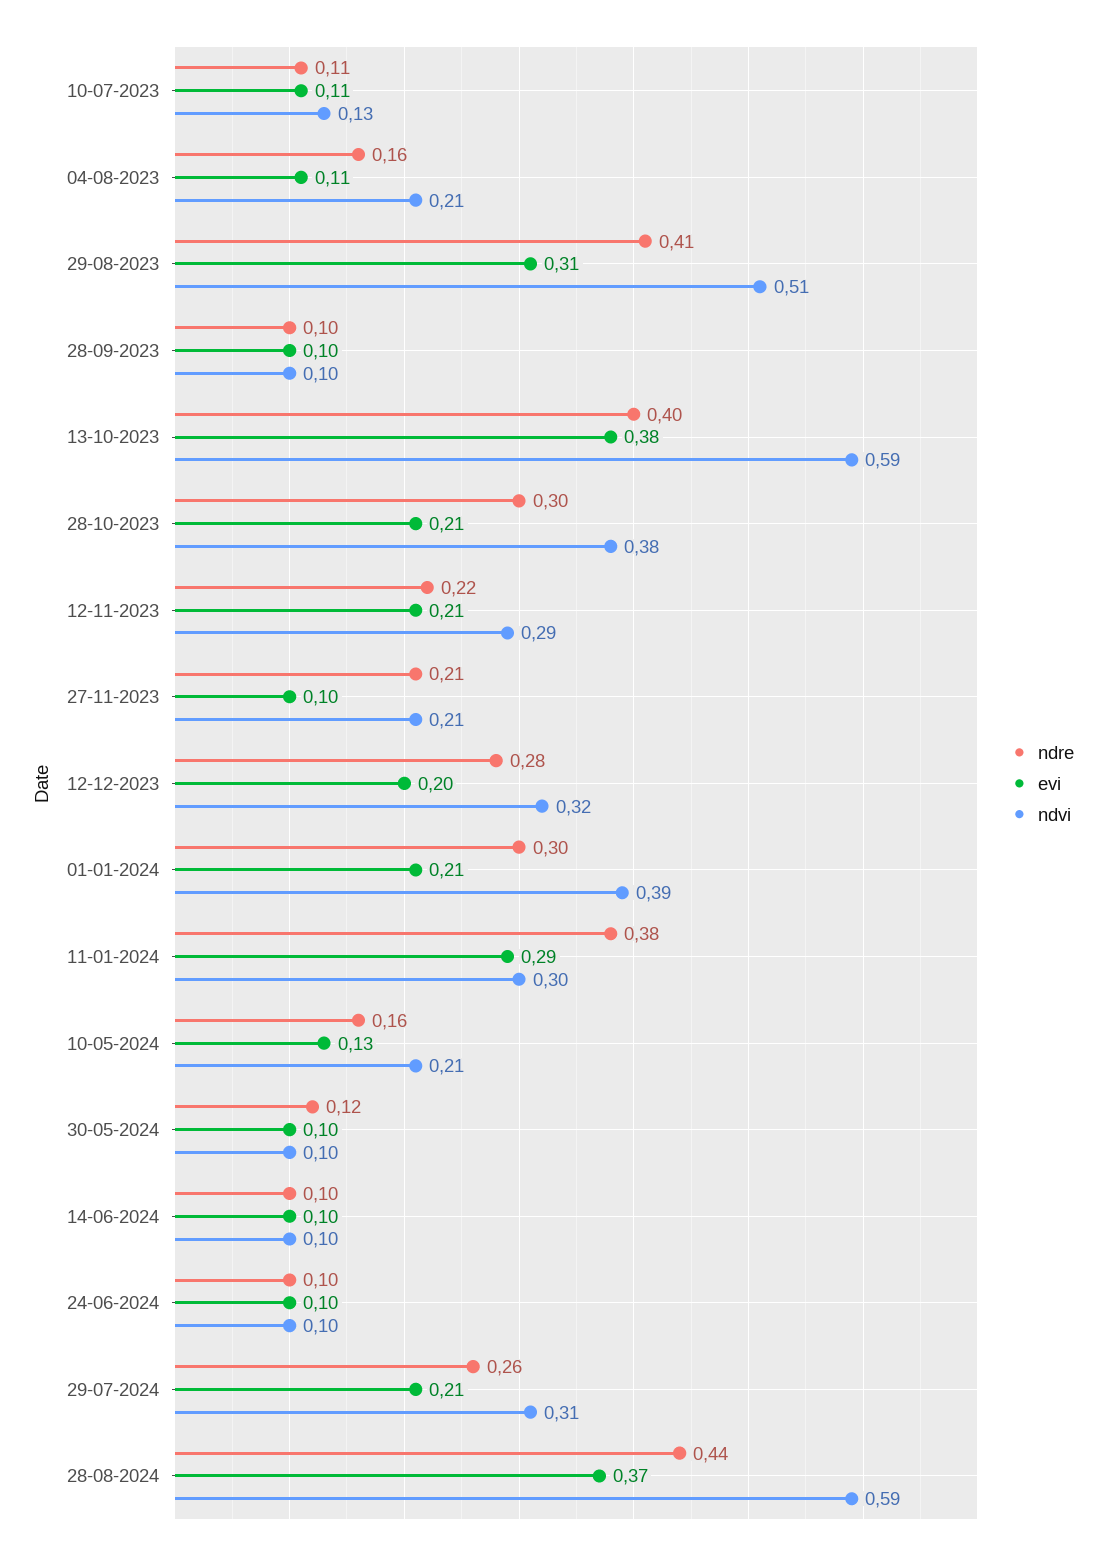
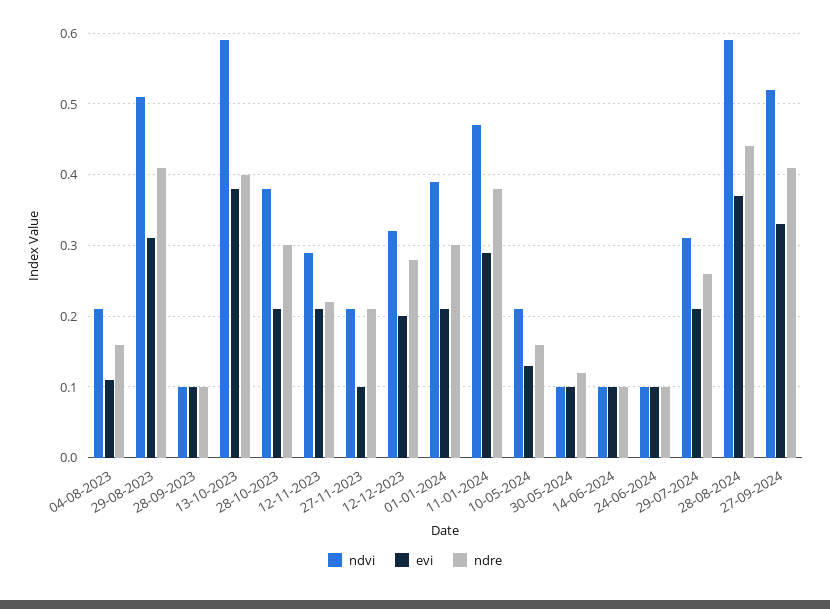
ndre, 10-07-2023: 0.11 -> none
evi, 10-07-2023: 0.11 -> none
ndvi, 10-07-2023: 0.13 -> none
ndvi, 11-01-2024: 0.3 -> 0.47
ndvi, 27-09-2024: none -> 0.52
evi, 27-09-2024: none -> 0.33
ndre, 27-09-2024: none -> 0.41

